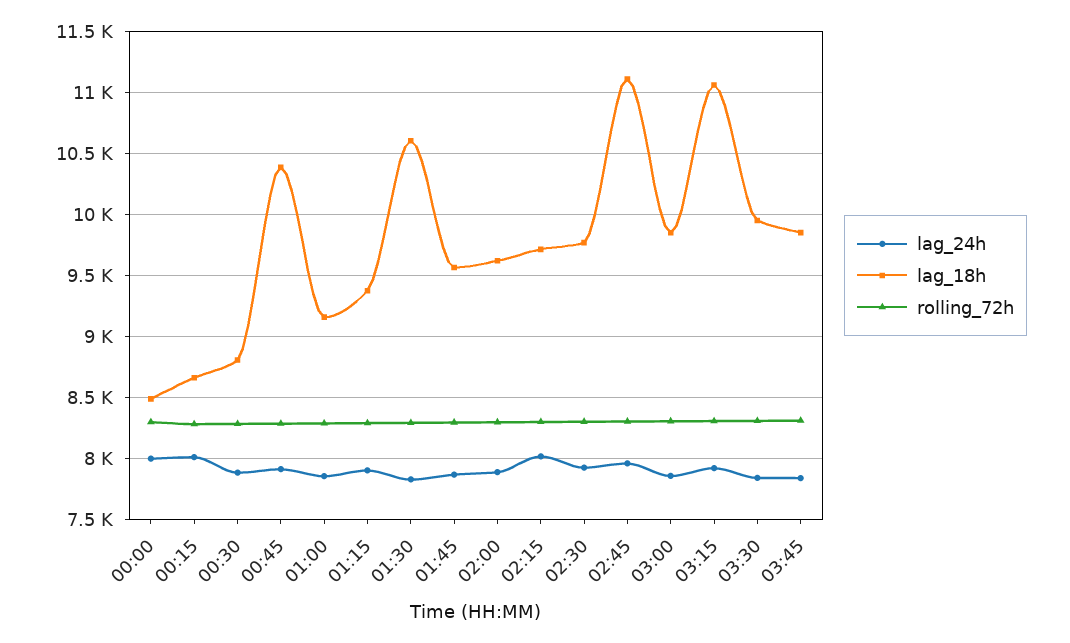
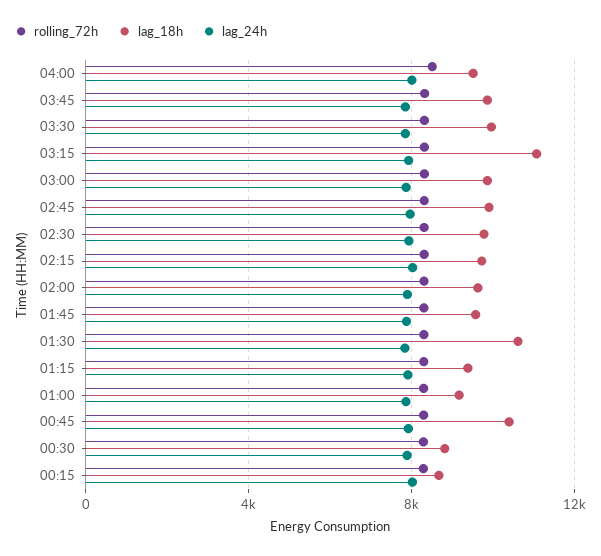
lag_24h, 00:00: 8000 -> none
lag_18h, 00:00: 8500 -> none
rolling_72h, 00:00: 8300 -> none
lag_18h, 02:45: 11100 -> 10000
rolling_72h, 04:00: none -> 8500
lag_18h, 04:00: none -> 9500
lag_24h, 04:00: none -> 8000

